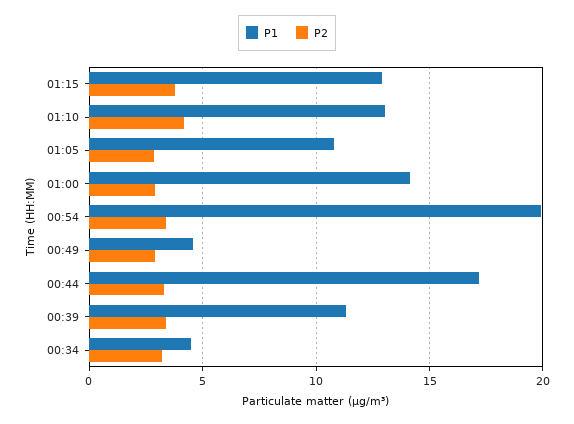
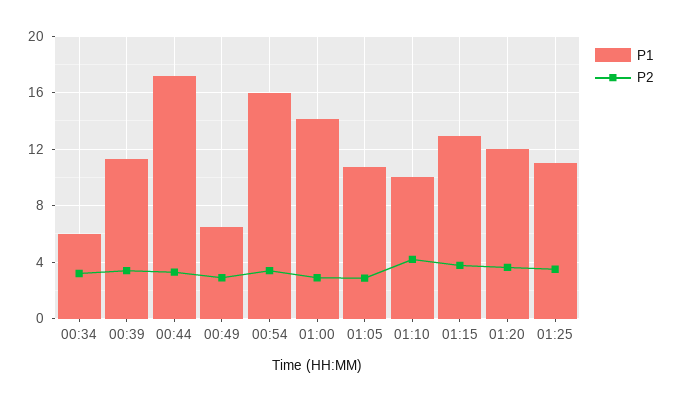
P1, 01:10: 13 -> 10
P1, 00:54: 20 -> 16
P1, 00:49: 4.5 -> 6.5
P1, 00:34: 4.5 -> 6
P1, 01:20: none -> 12
P2, 01:20: none -> 3.5
P1, 01:25: none -> 11
P2, 01:25: none -> 3.5

